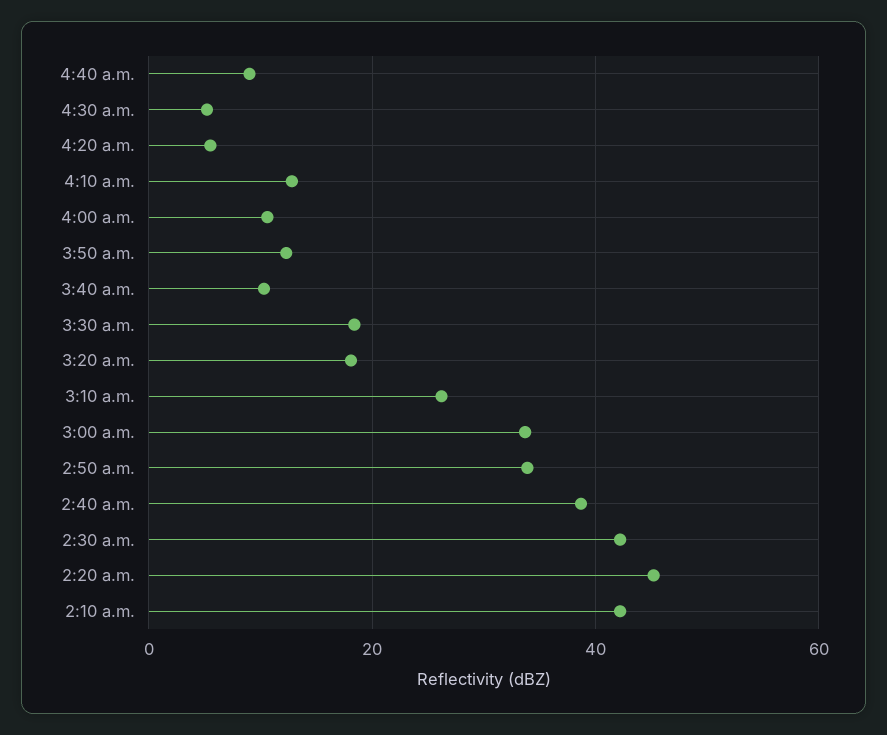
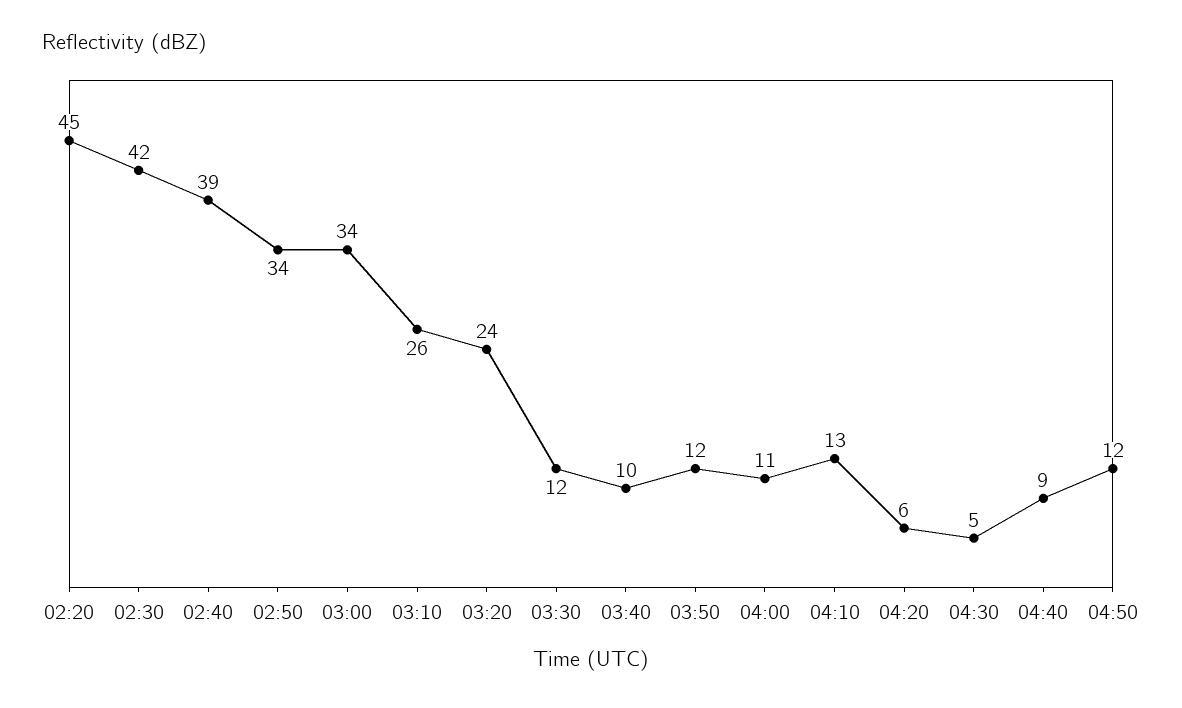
3:30 a.m.: 18 -> 12
3:20 a.m.: 18 -> 24
2:10 a.m.: 42 -> none
04:50: none -> 12

